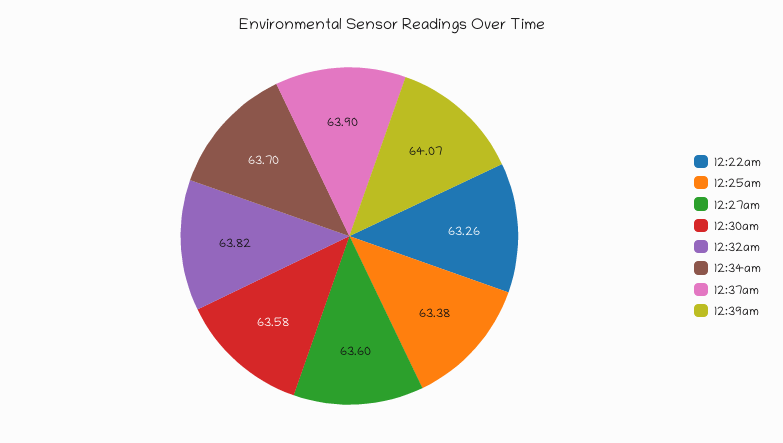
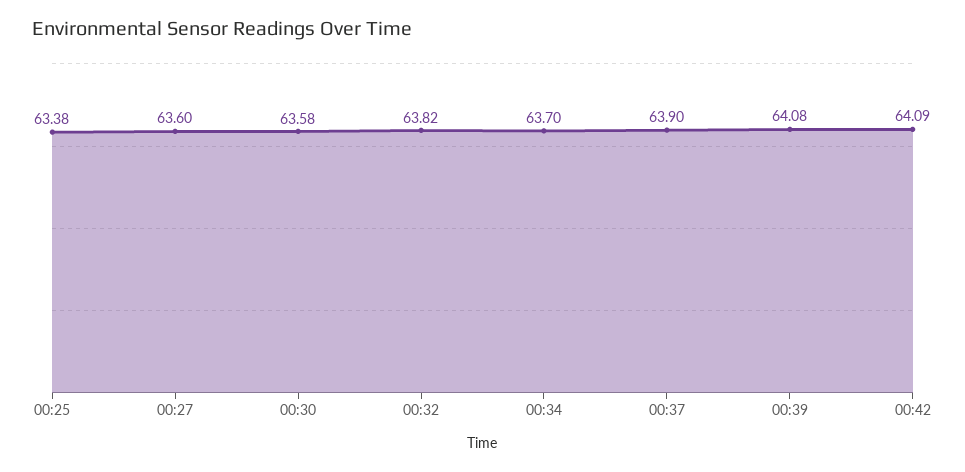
12:22am: 63.26 -> none
12:39am: 64.07 -> 64.08
00:42: none -> 64.09

